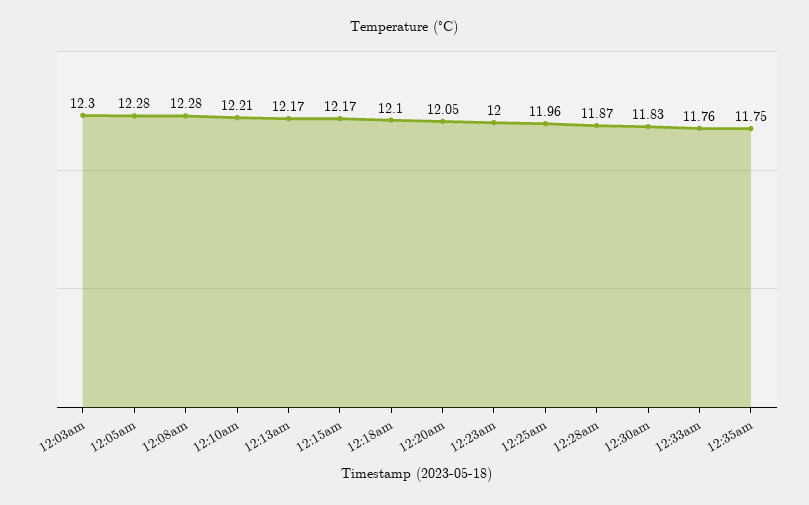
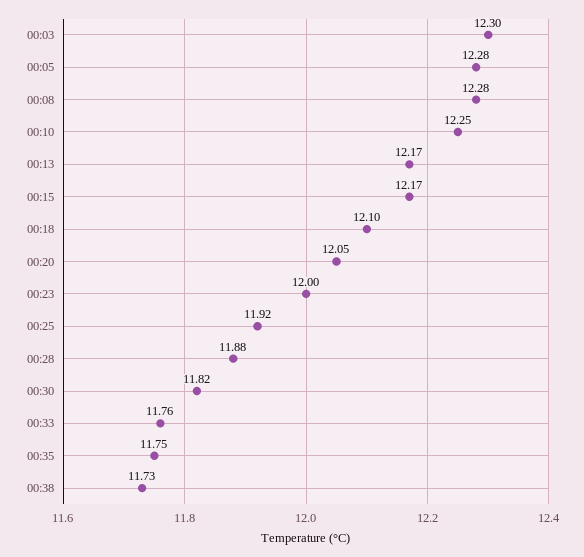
12:10am: 12.21 -> 12.25
12:25am: 11.96 -> 11.92
12:28am: 11.87 -> 11.88
12:30am: 11.83 -> 11.82
00:38: none -> 11.73

